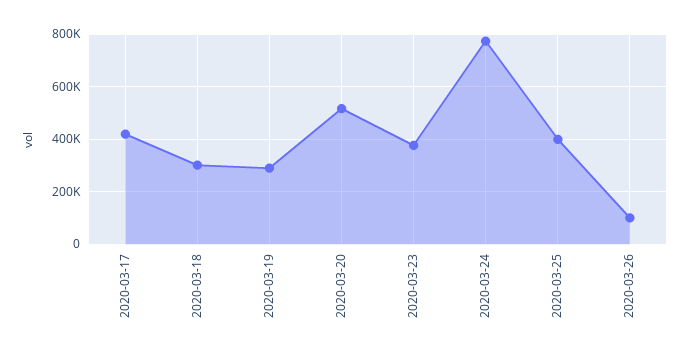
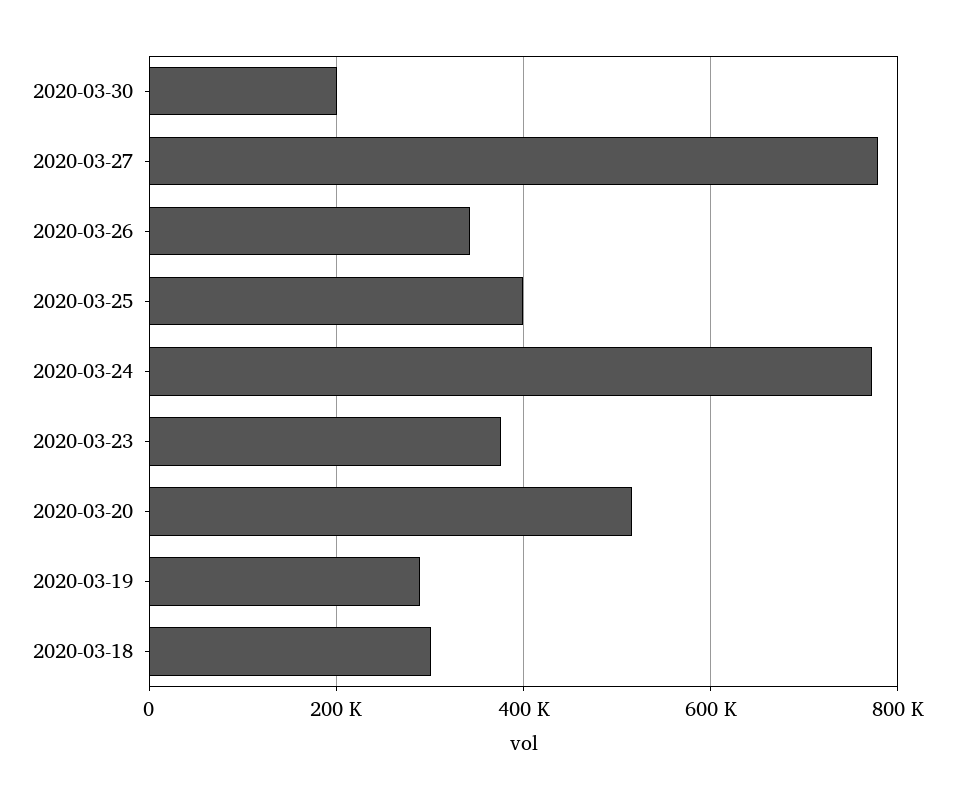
2020-03-17: 425000 -> none
2020-03-26: 100000 -> 340000
2020-03-30: none -> 200000
2020-03-27: none -> 780000

